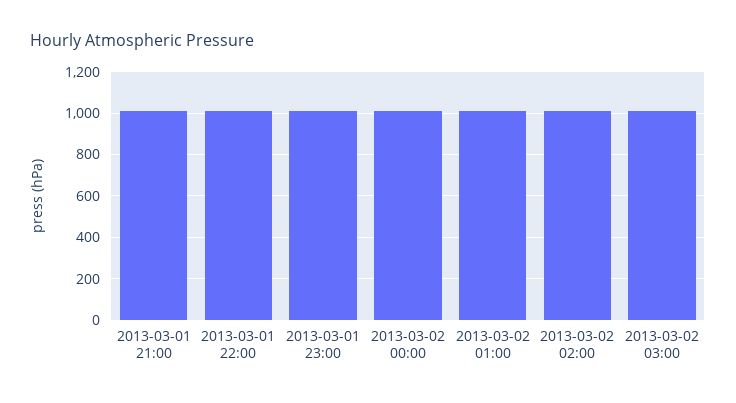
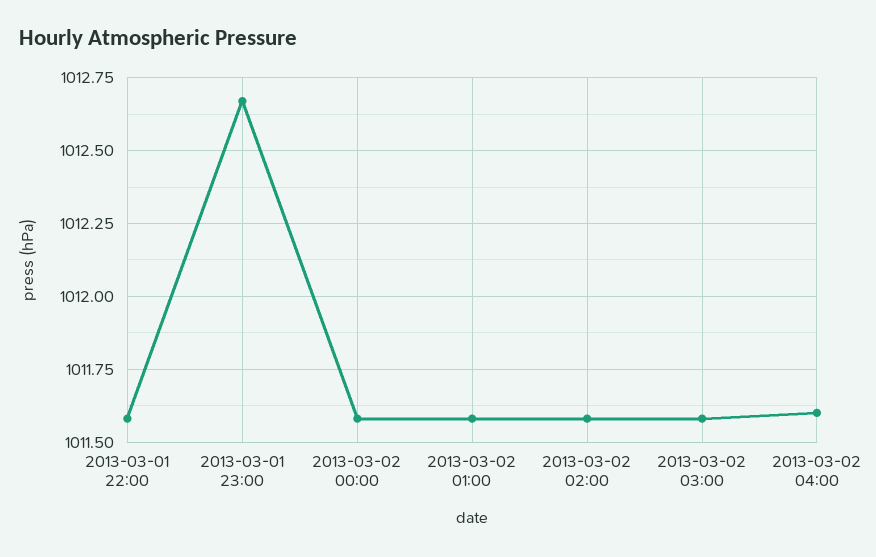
2013-03-01 21:00: 1000 -> none
2013-03-02 04:00: none -> 1011.6

